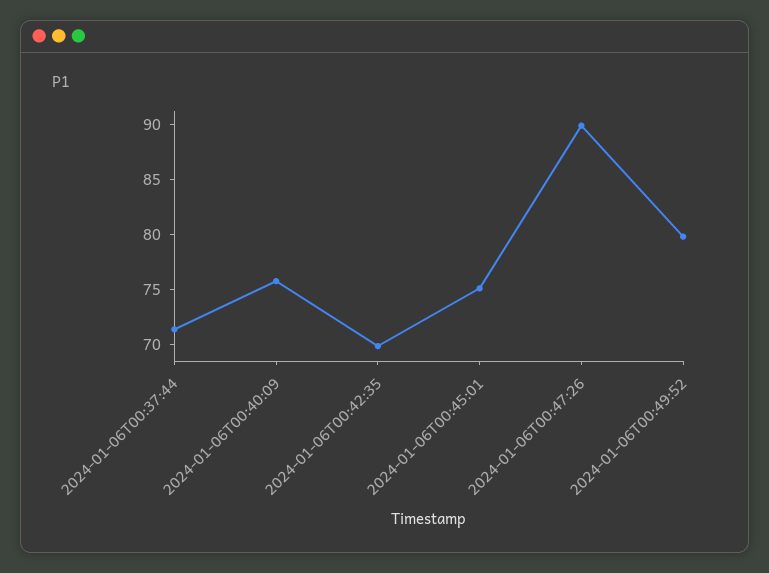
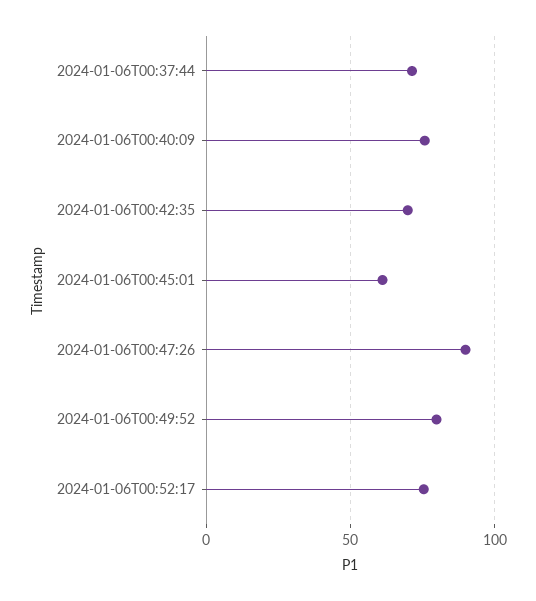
2024-01-06T00:45:01: 75 -> 60
2024-01-06T00:52:17: none -> 75

